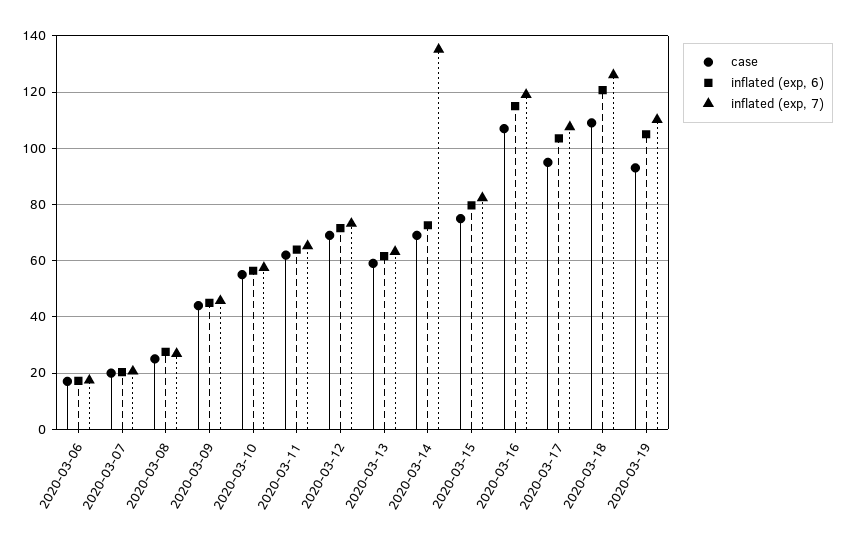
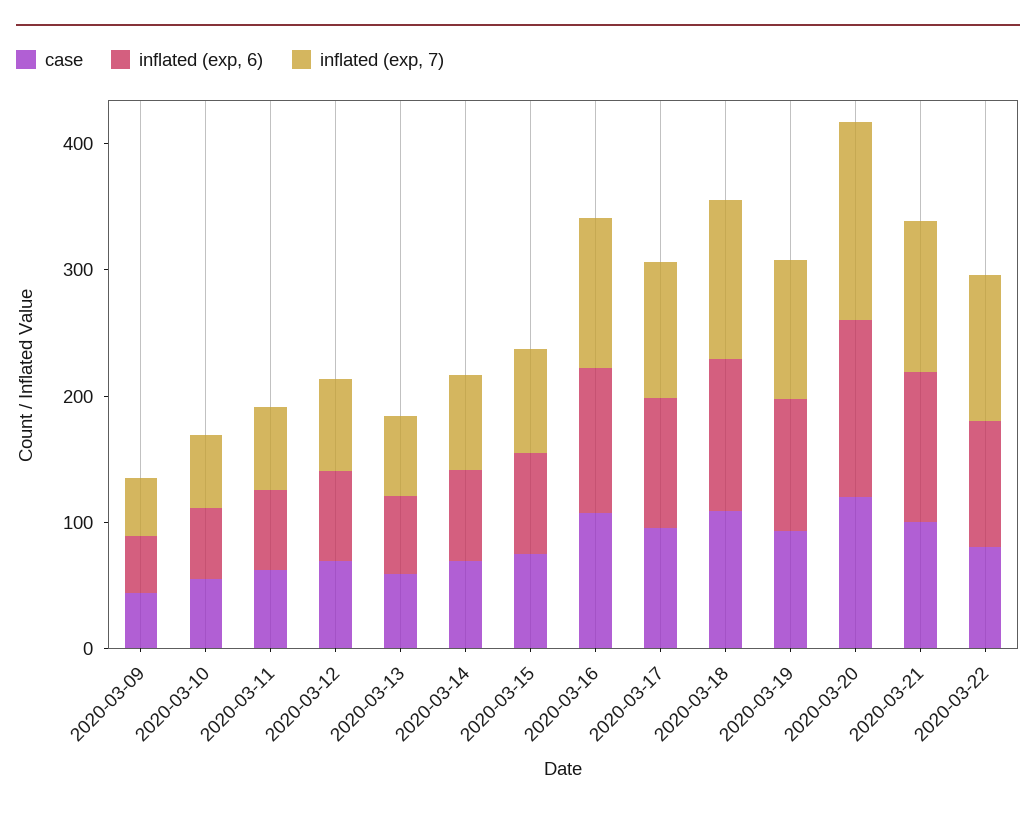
case, 2020-03-06: 17.5 -> none
inflated (exp, 6), 2020-03-06: 17.5 -> none
inflated (exp, 7), 2020-03-06: 17.5 -> none
case, 2020-03-07: 20 -> none
inflated (exp, 6), 2020-03-07: 20 -> none
inflated (exp, 7), 2020-03-07: 20 -> none
case, 2020-03-08: 25 -> none
inflated (exp, 6), 2020-03-08: 27.5 -> none
inflated (exp, 7), 2020-03-08: 27.5 -> none
inflated (exp, 7), 2020-03-14: 135 -> 80
case, 2020-03-20: none -> 120
inflated (exp, 6), 2020-03-20: none -> 140
inflated (exp, 7), 2020-03-20: none -> 160
case, 2020-03-21: none -> 100
inflated (exp, 6), 2020-03-21: none -> 120
inflated (exp, 7), 2020-03-21: none -> 120
case, 2020-03-22: none -> 80
inflated (exp, 6), 2020-03-22: none -> 100
inflated (exp, 7), 2020-03-22: none -> 120

